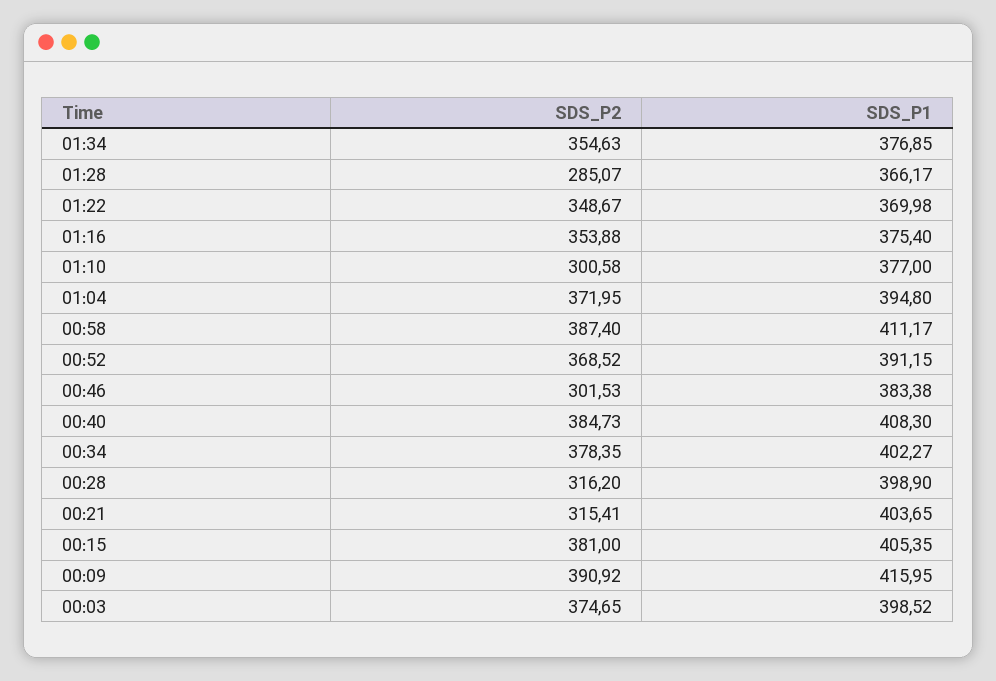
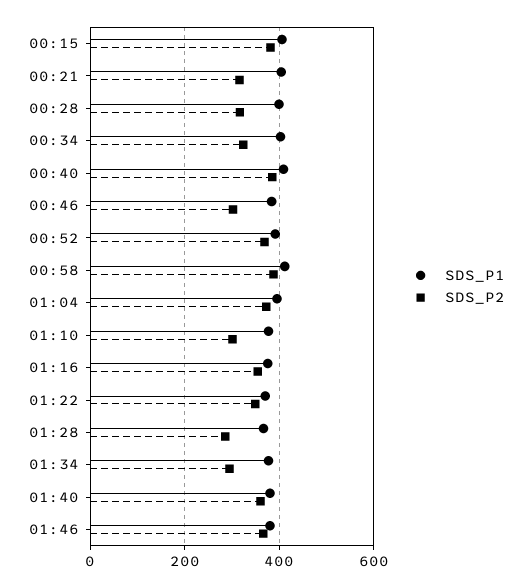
SDS_P2, 01:34: 354.63 -> 300
SDS_P2, 00:34: 378.35 -> 320
SDS_P2, 00:09: 390.92 -> none
SDS_P1, 00:09: 415.95 -> none
SDS_P2, 00:03: 374.65 -> none
SDS_P1, 00:03: 398.52 -> none
SDS_P1, 01:40: none -> 380
SDS_P2, 01:40: none -> 360
SDS_P1, 01:46: none -> 380
SDS_P2, 01:46: none -> 360

